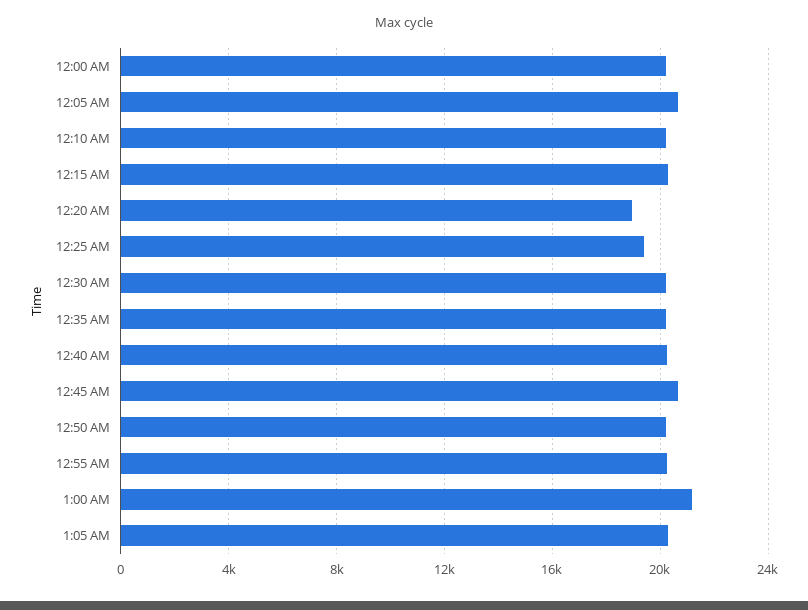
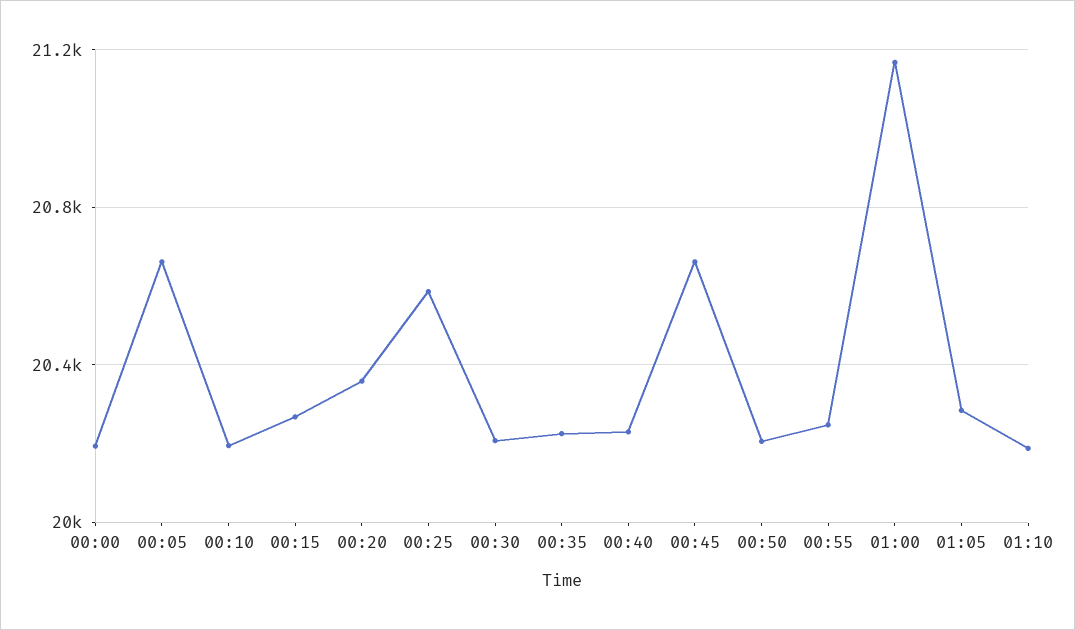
12:20 AM: 19000 -> 20350
12:25 AM: 19500 -> 20600
01:10: none -> 20200

